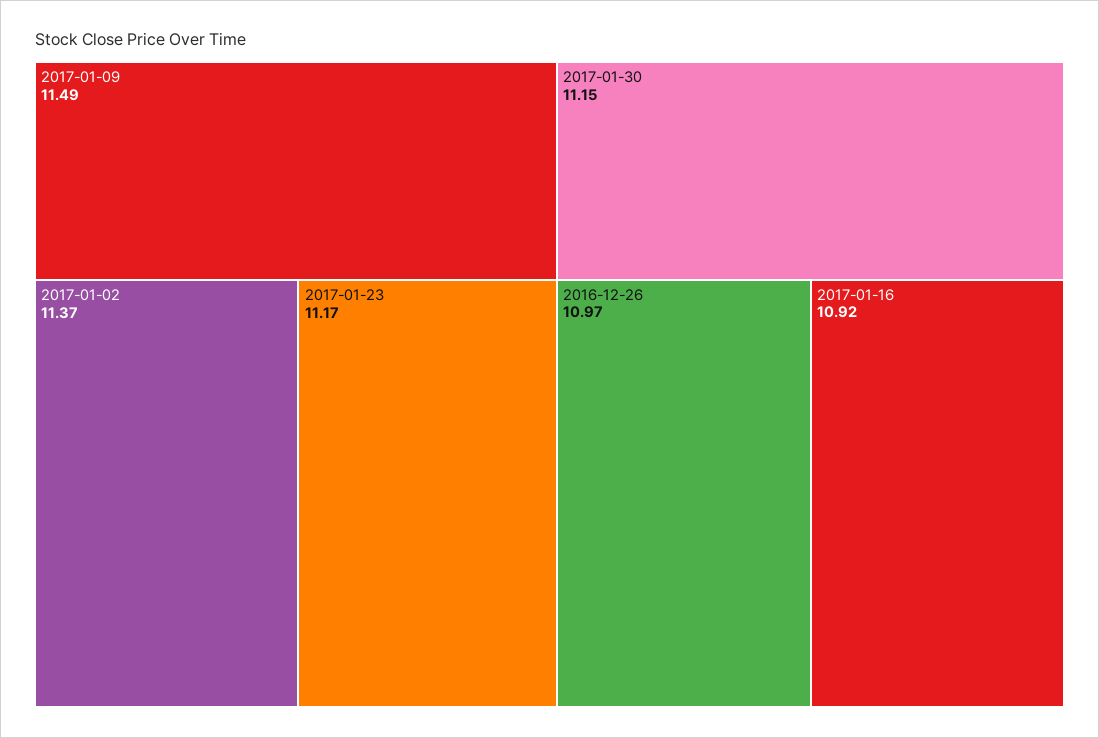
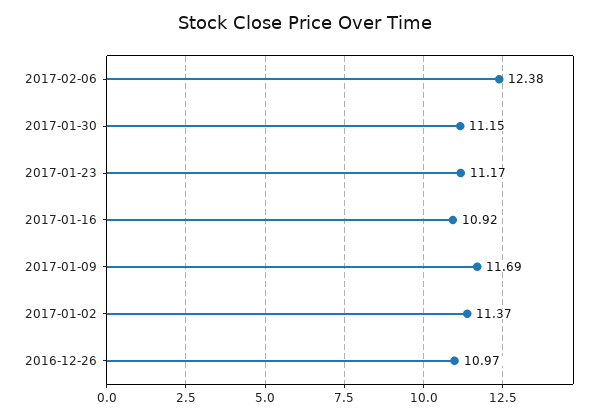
2017-01-09: 11.49 -> 11.69
2017-02-06: none -> 12.38

